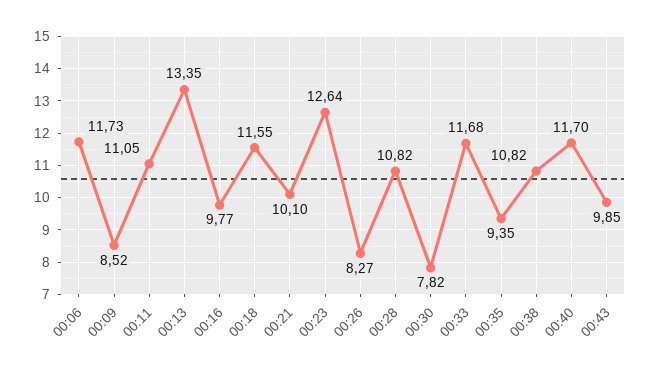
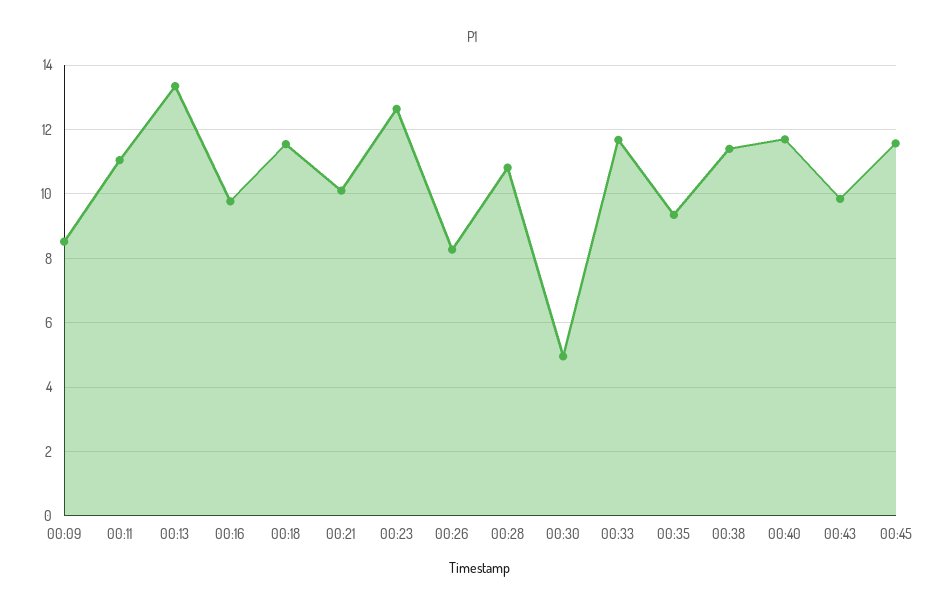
00:06: 11.73 -> none
00:30: 7.82 -> 5
00:38: 10.82 -> 11.4
00:45: none -> 11.6

